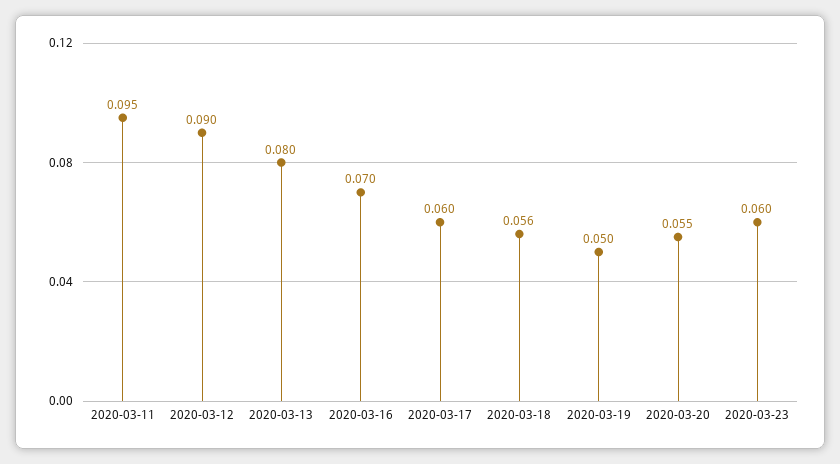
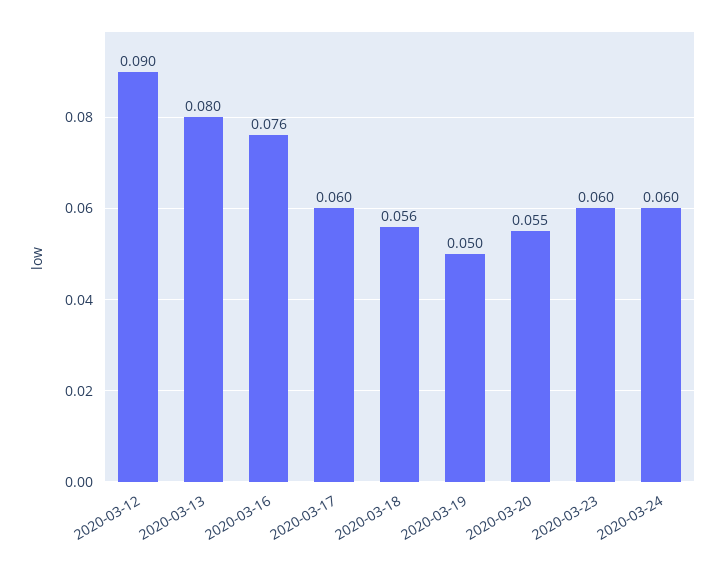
2020-03-11: 0.095 -> none
2020-03-16: 0.07 -> 0.076
2020-03-24: none -> 0.06

